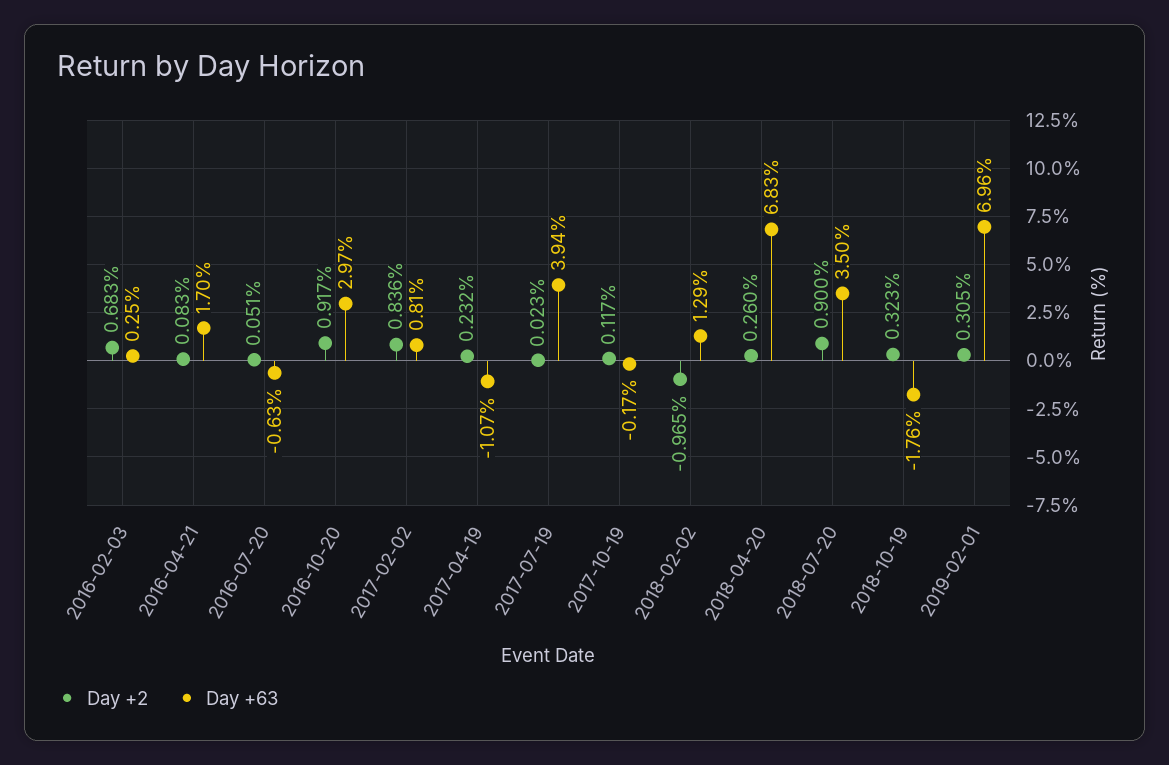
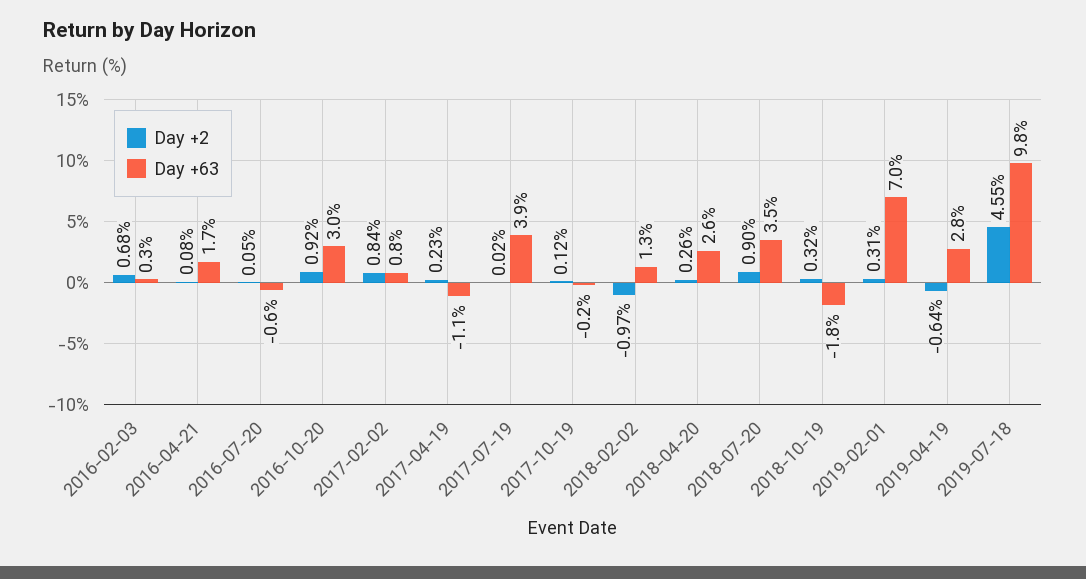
Day +63, 2018-04-20: 6.83 -> 2.6
Day +2, 2019-04-19: none -> -0.64
Day +63, 2019-04-19: none -> 2.8
Day +2, 2019-07-18: none -> 4.55
Day +63, 2019-07-18: none -> 9.8

